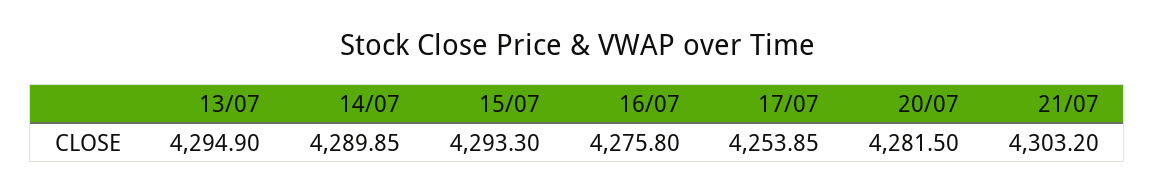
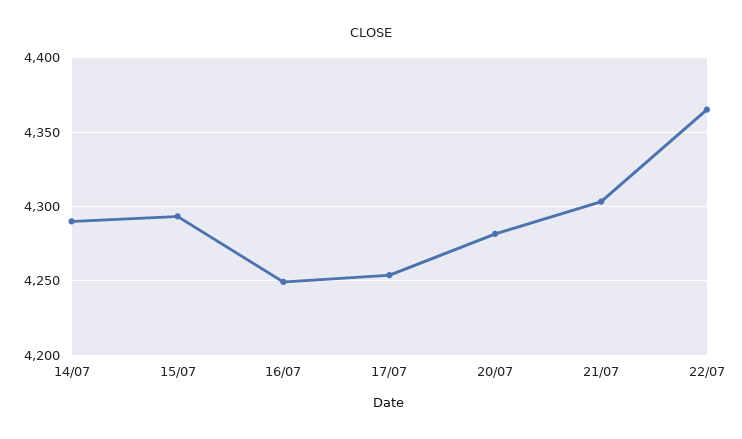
13/07: 4294.9 -> none
16/07: 4275.8 -> 4250
22/07: none -> 4365

